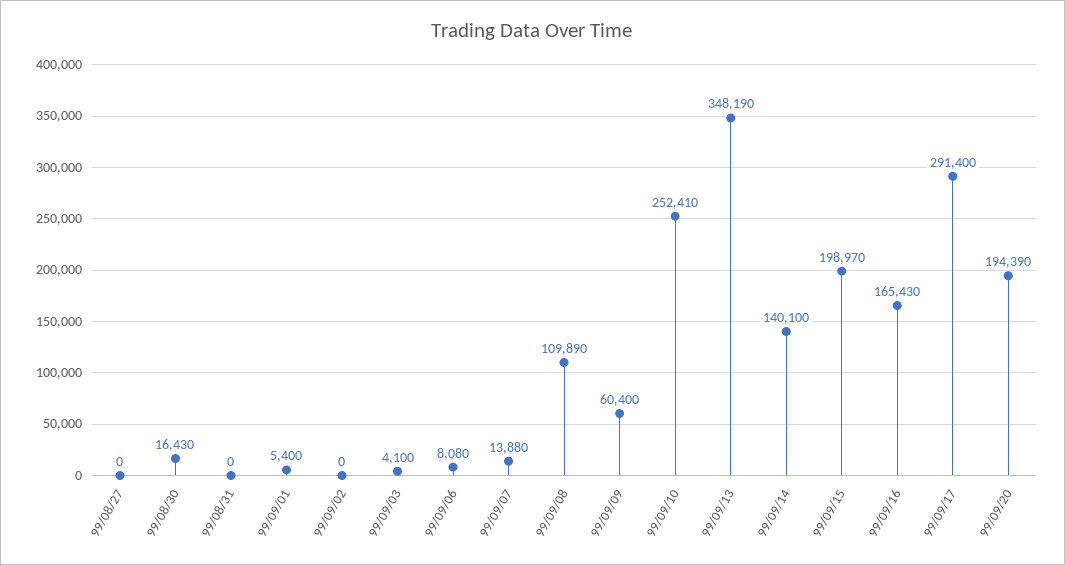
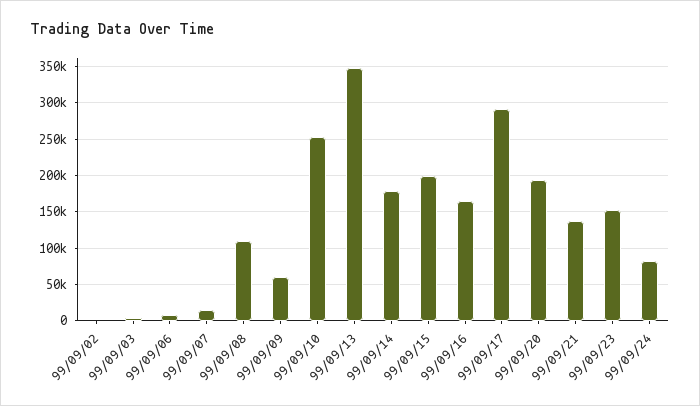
99/08/27: 0 -> none
99/08/30: 16430 -> none
99/08/31: 0 -> none
99/09/01: 5400 -> none
99/09/14: 140100 -> 180000
99/09/21: none -> 140000
99/09/23: none -> 150000
99/09/24: none -> 80000

